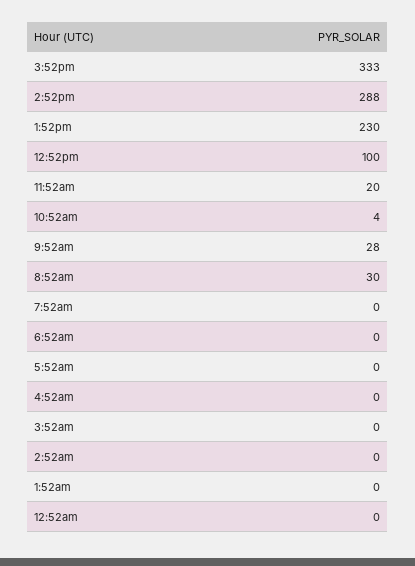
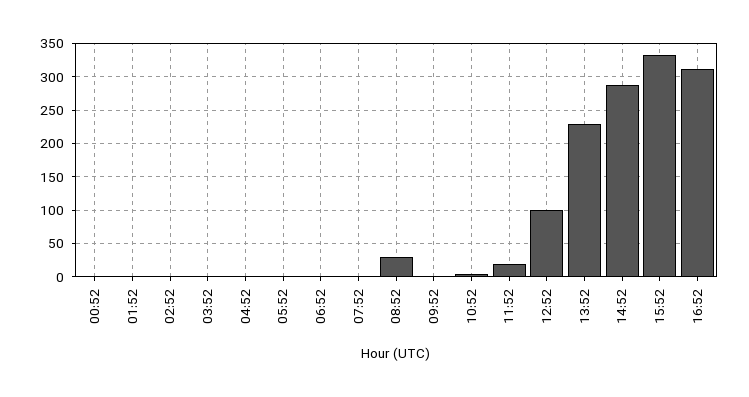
9:52am: 28 -> 0
16:52: none -> 310

